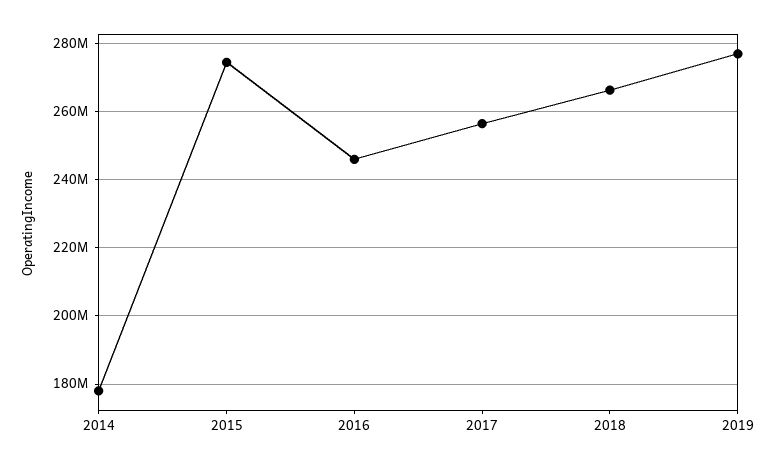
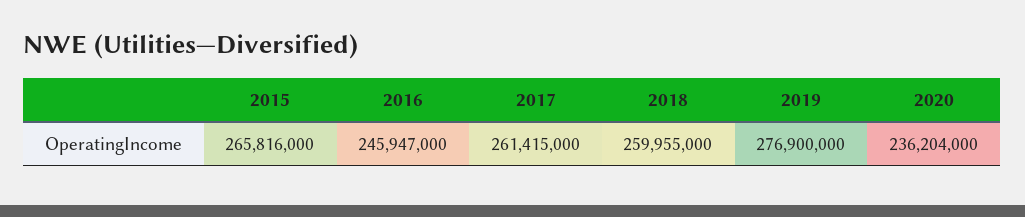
2014: 178000000 -> none
2015: 274000000 -> 265816000
2017: 256000000 -> 261415000
2018: 266000000 -> 259955000
2020: none -> 236204000

